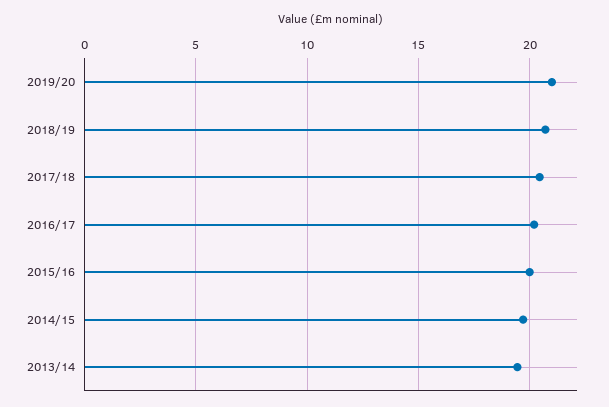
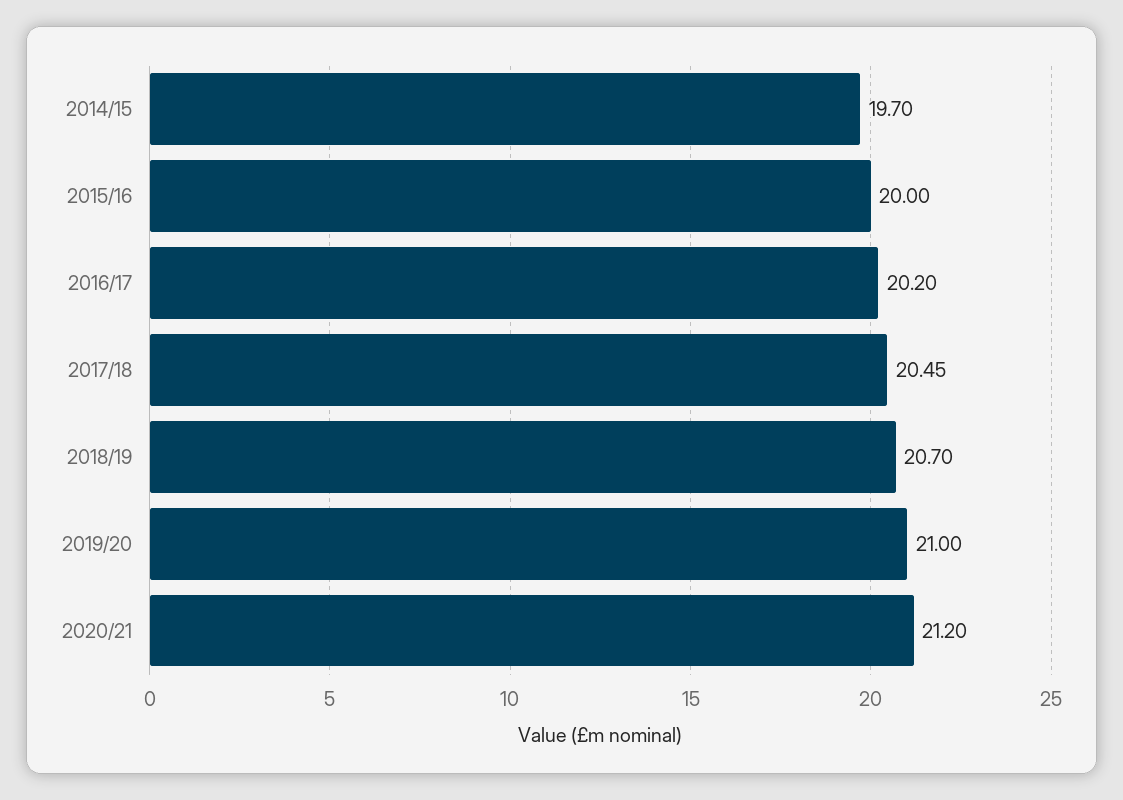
2013/14: 19.5 -> none
2020/21: none -> 21.2

